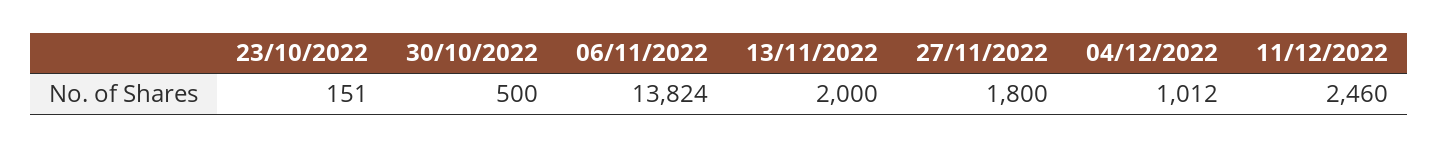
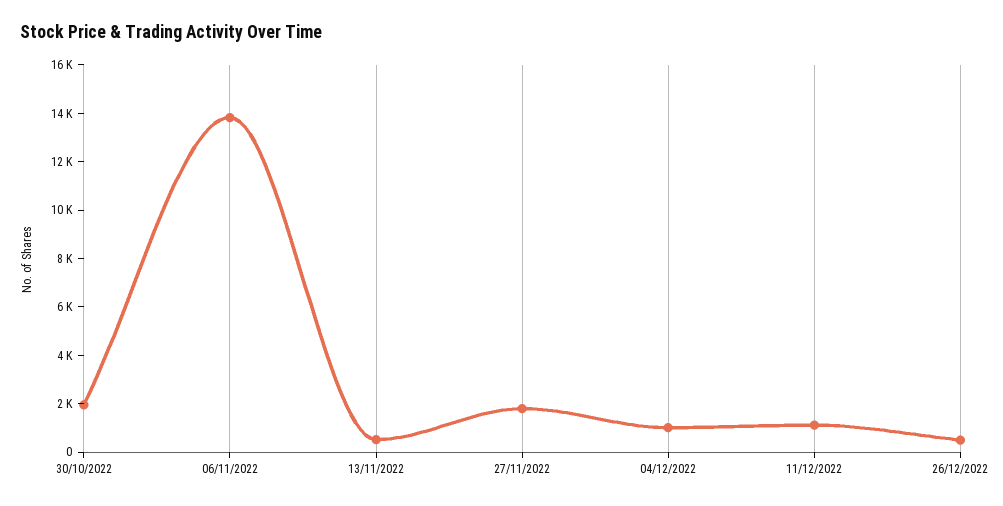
23/10/2022: 151 -> none
30/10/2022: 500 -> 2000
13/11/2022: 2000 -> 500
11/12/2022: 2460 -> 1000
26/12/2022: none -> 500

